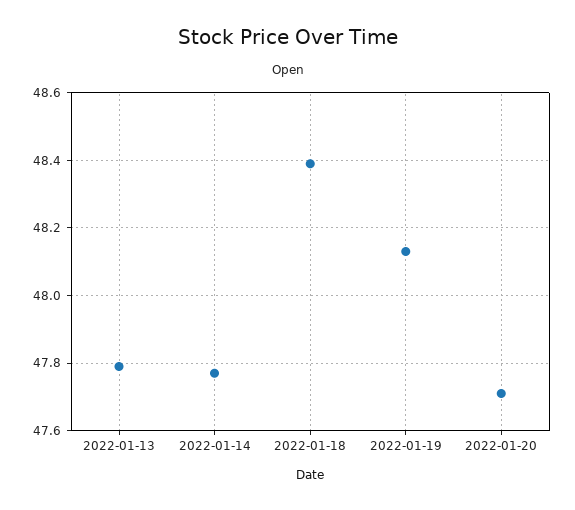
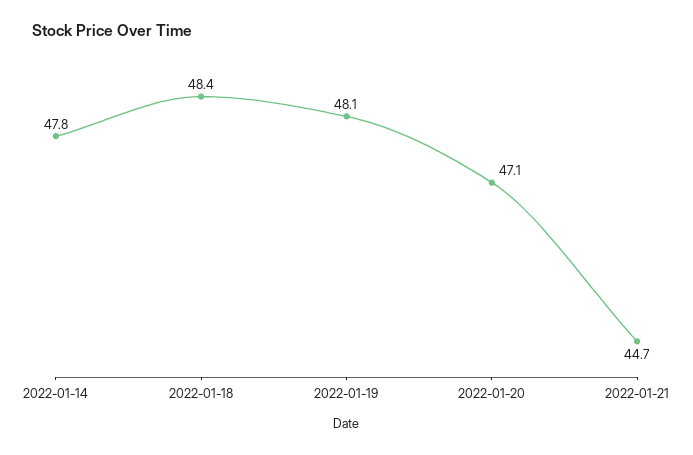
2022-01-13: 47.8 -> none
2022-01-20: 47.7 -> 47.1
2022-01-21: none -> 44.7

